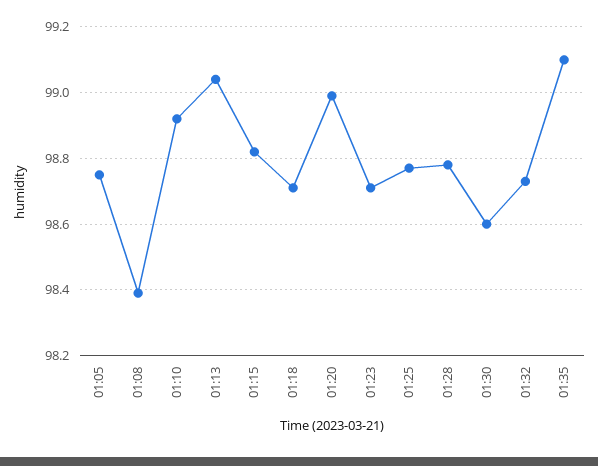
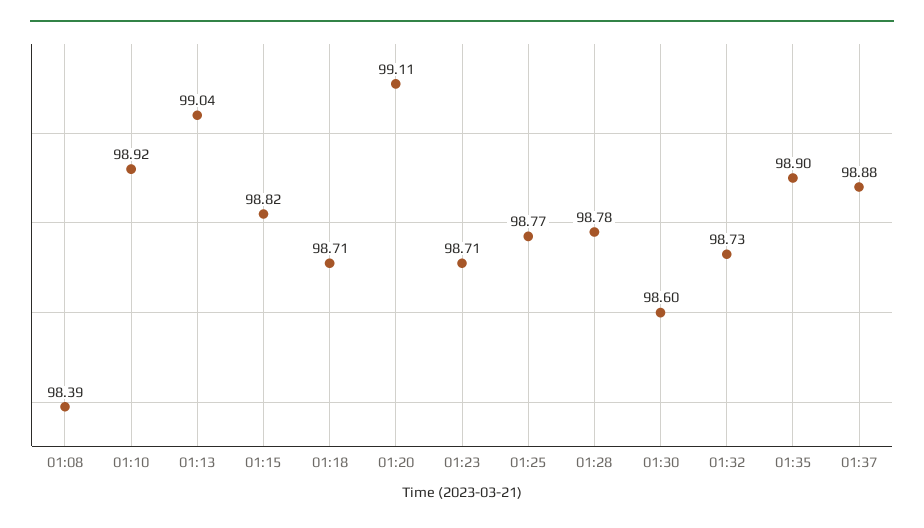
01:05: 98.75 -> none
01:20: 99 -> 99.11
01:35: 99.1 -> 98.9
01:37: none -> 98.88

